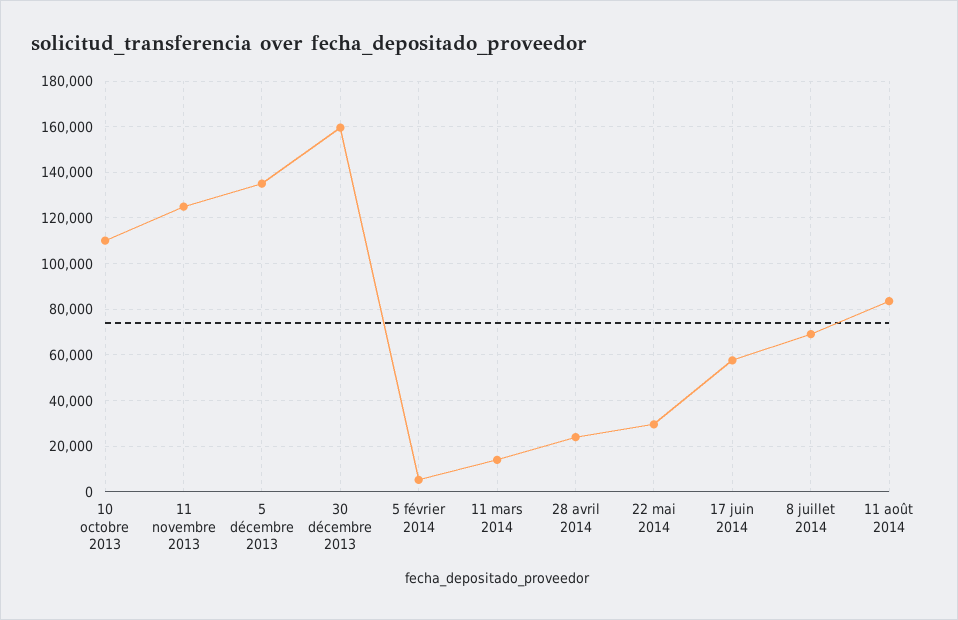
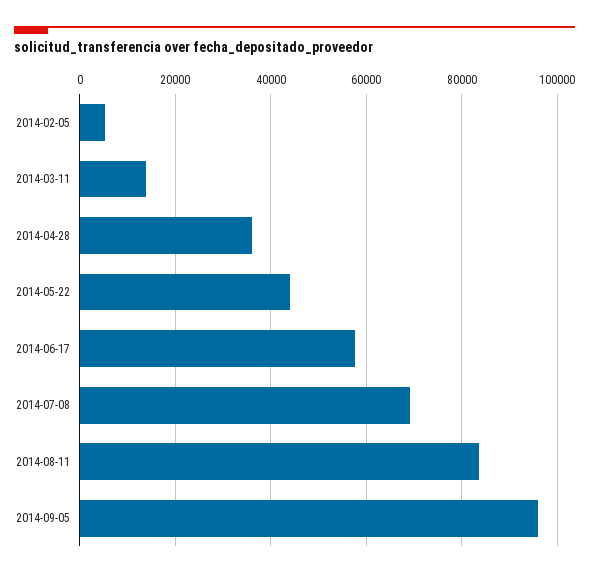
10 octobre 2013: 110000 -> none
11 novembre 2013: 125000 -> none
5 décembre 2013: 135000 -> none
30 décembre 2013: 160000 -> none
28 avril 2014: 25000 -> 36000
22 mai 2014: 30000 -> 44000
2014-09-05: none -> 96000

